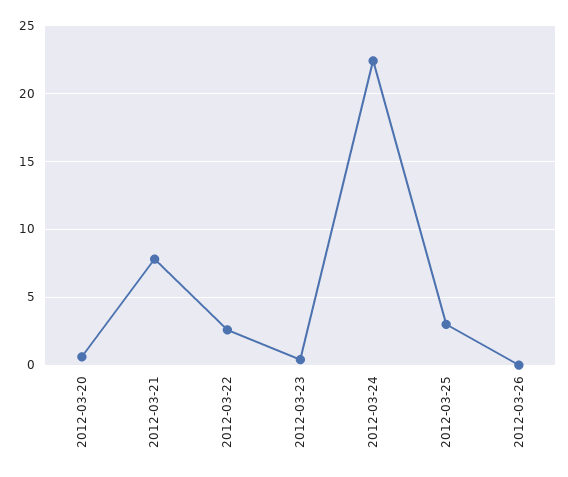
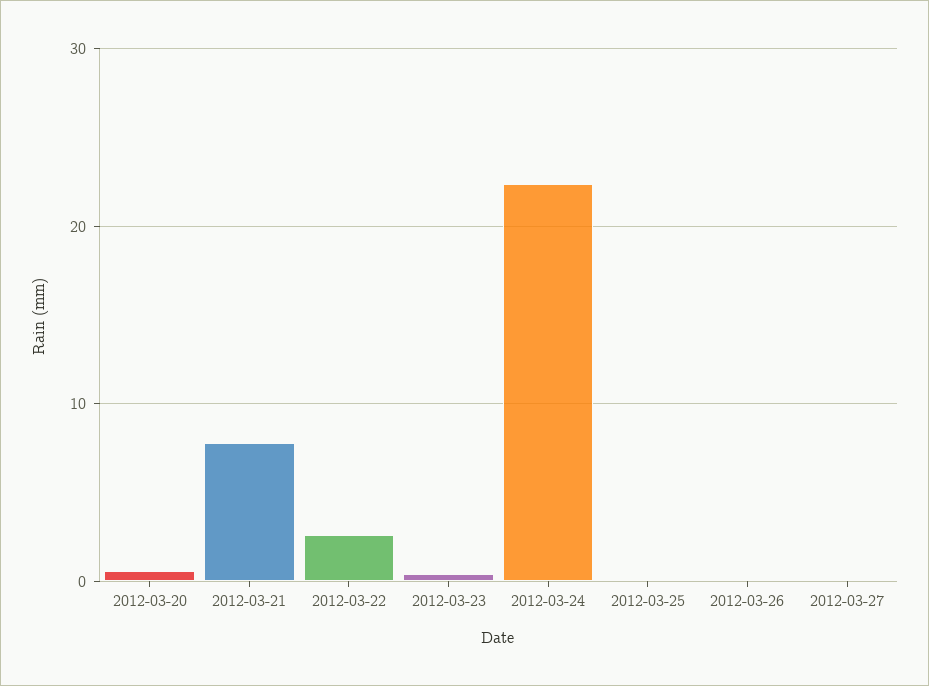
2012-03-25: 3 -> 0
2012-03-27: none -> 0

